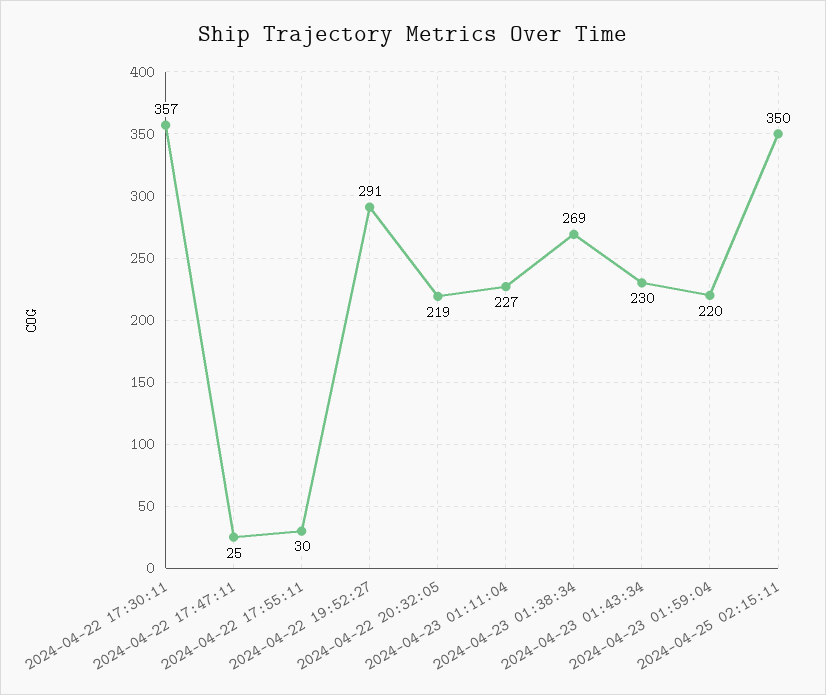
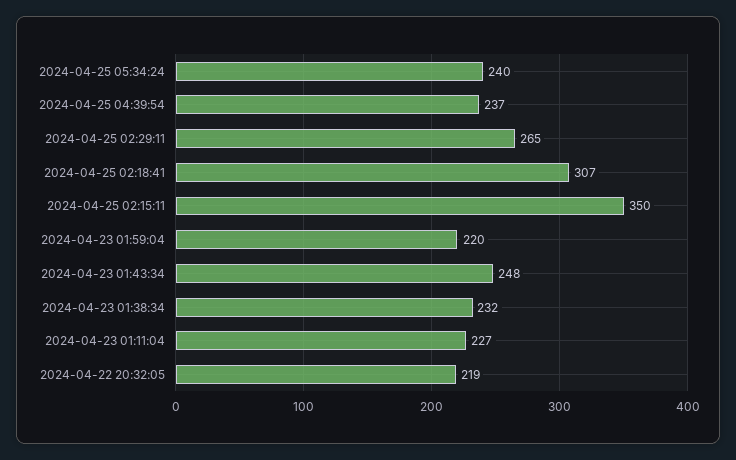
2024-04-22 17:30:11: 357 -> none
2024-04-22 17:47:11: 25 -> none
2024-04-22 17:55:11: 30 -> none
2024-04-22 19:52:27: 291 -> none
2024-04-23 01:38:34: 269 -> 232
2024-04-23 01:43:34: 230 -> 248
2024-04-25 05:34:24: none -> 240
2024-04-25 04:39:54: none -> 237
2024-04-25 02:29:11: none -> 265
2024-04-25 02:18:41: none -> 307

